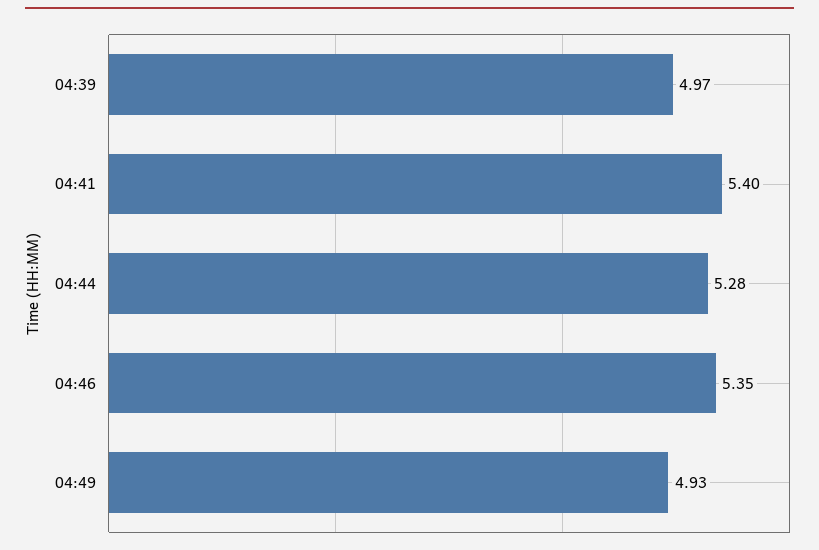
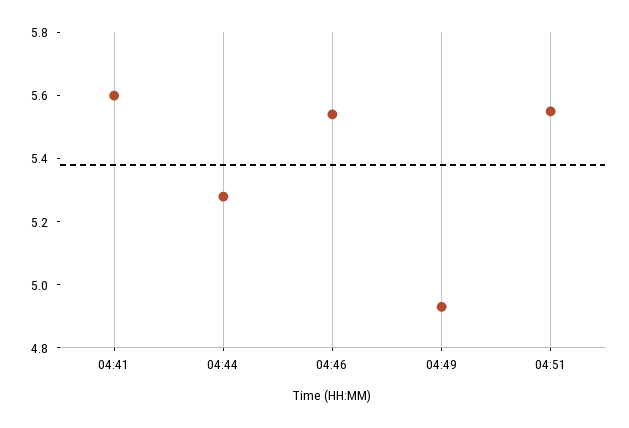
04:39: 4.97 -> none
04:41: 5.4 -> 5.6
04:46: 5.35 -> 5.55
04:51: none -> 5.55

